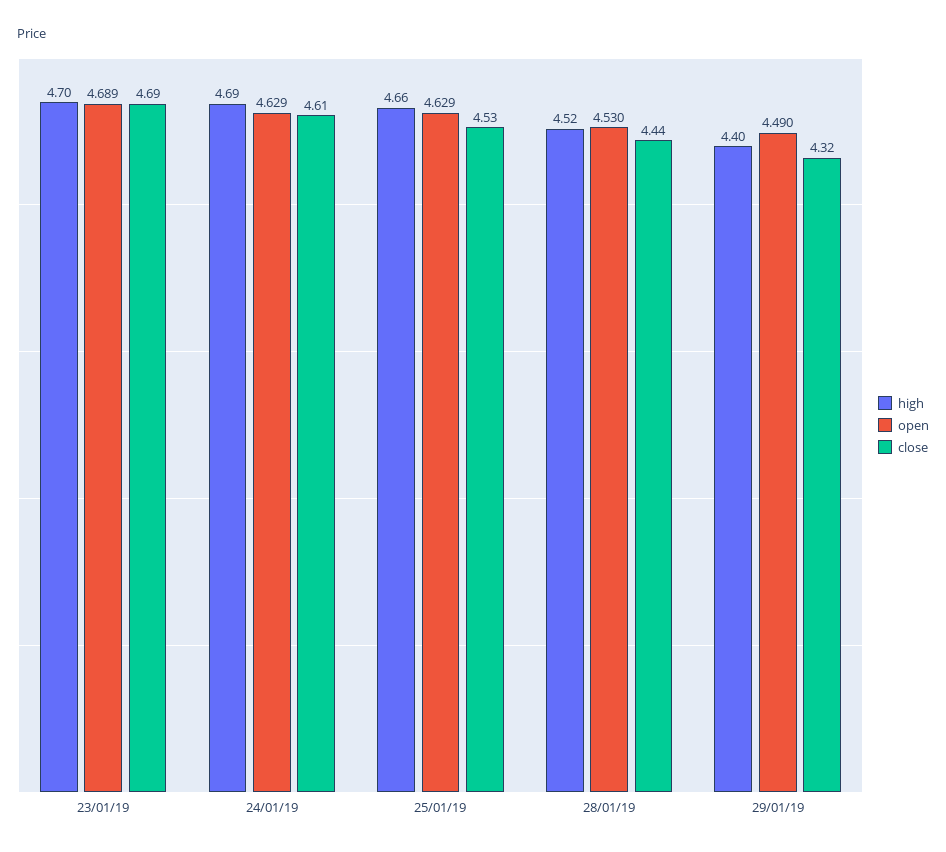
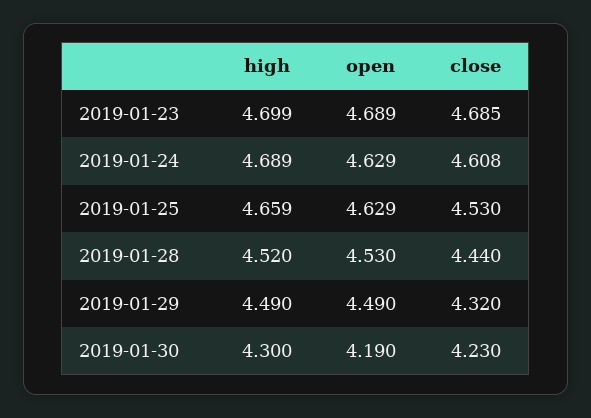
high, 29/01/19: 4.4 -> 4.49
high, 2019-01-30: none -> 4.3
open, 2019-01-30: none -> 4.19
close, 2019-01-30: none -> 4.23

